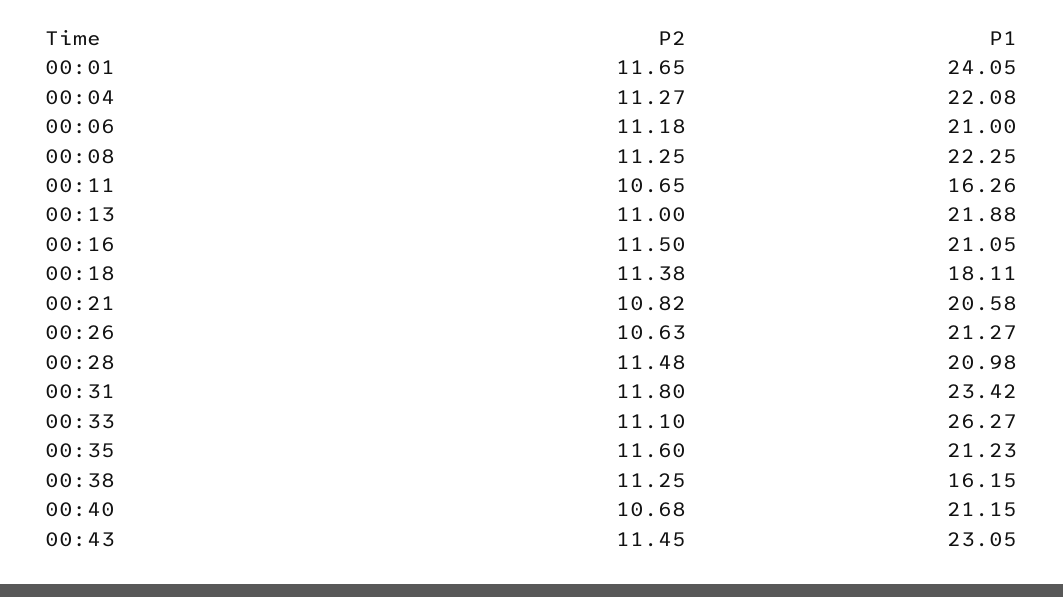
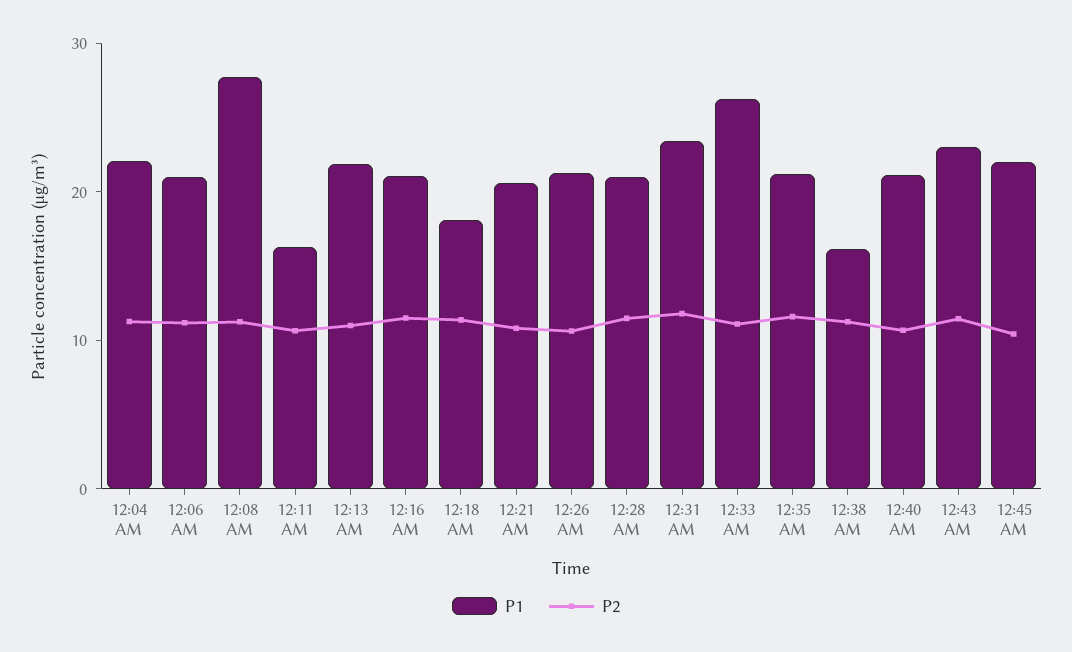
P2, 00:01: 11.65 -> none
P1, 00:01: 24.05 -> none
P1, 00:08: 22.25 -> 28
P1, 12:45 AM: none -> 22
P2, 12:45 AM: none -> 10

